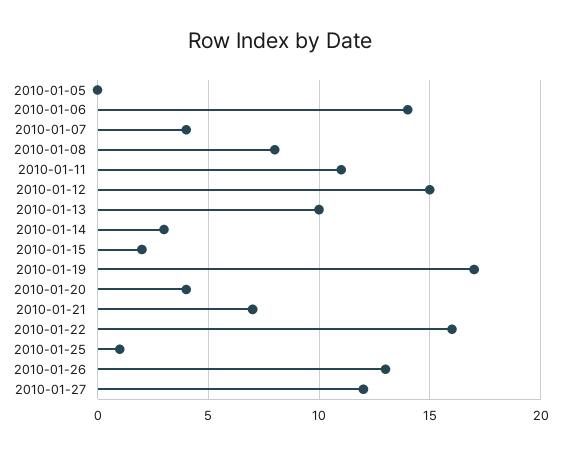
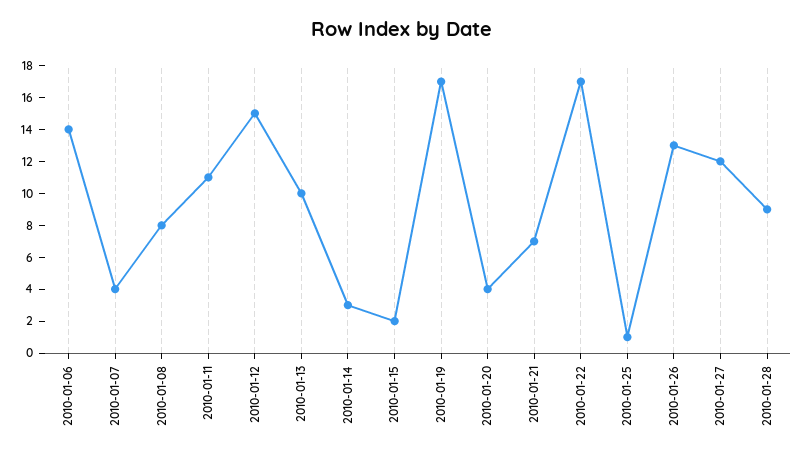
2010-01-05: 0 -> none
2010-01-22: 16 -> 17
2010-01-28: none -> 9

